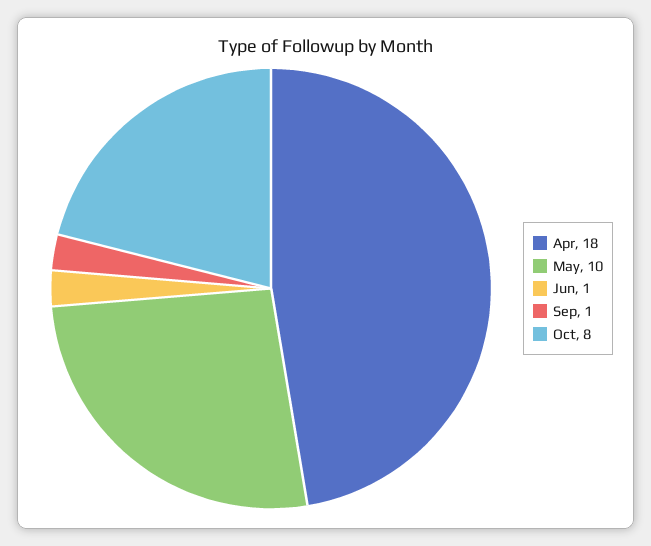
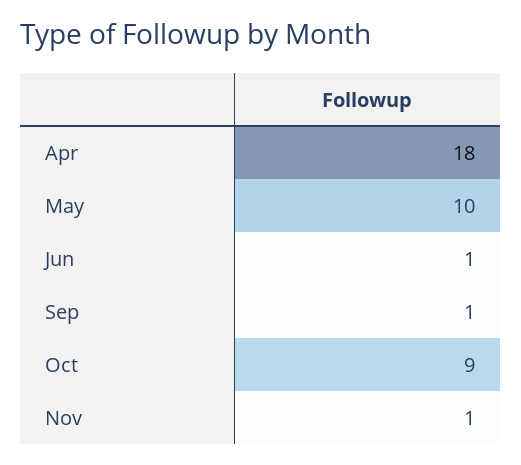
Oct: 8 -> 9
Nov: none -> 1

